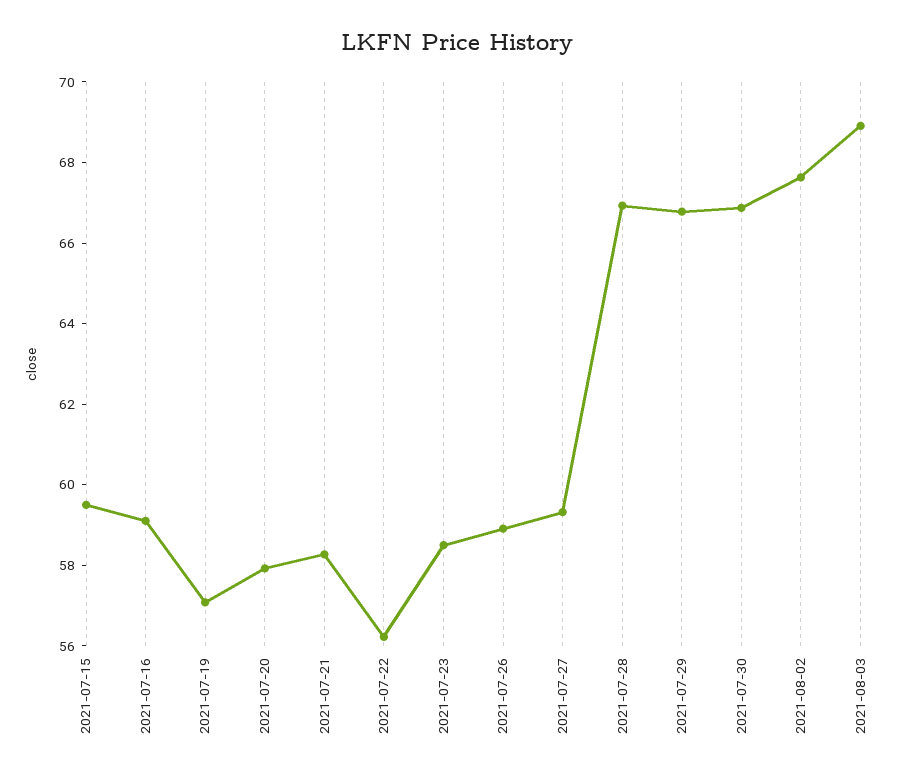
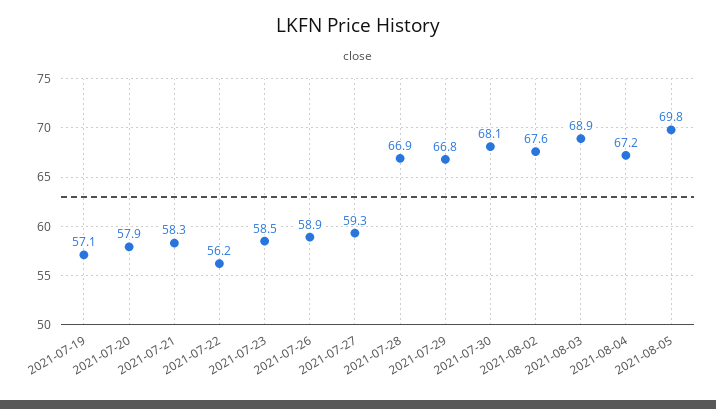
2021-07-15: 59.5 -> none
2021-07-16: 59 -> none
2021-07-30: 67 -> 68.1
2021-08-04: none -> 67.2
2021-08-05: none -> 69.8

